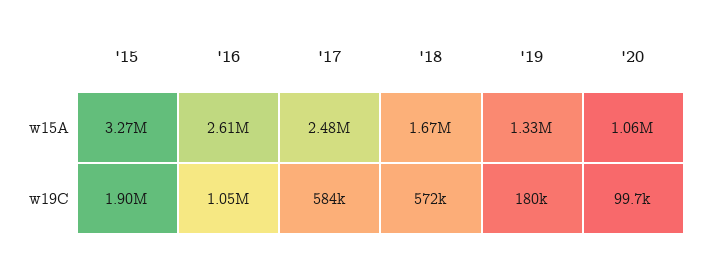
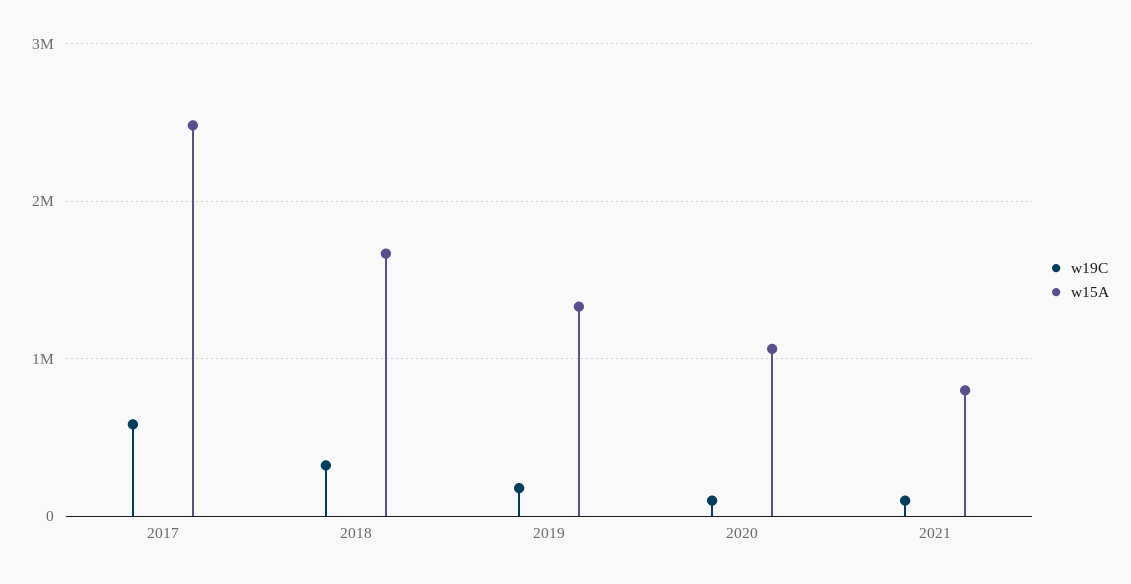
w15A, '15: 3270000 -> none
w15A, '16: 2610000 -> none
w19C, '15: 1900000 -> none
w19C, '16: 1050000 -> none
w19C, '18: 572000 -> 300000
w19C, 2021: none -> 100000
w15A, 2021: none -> 800000

